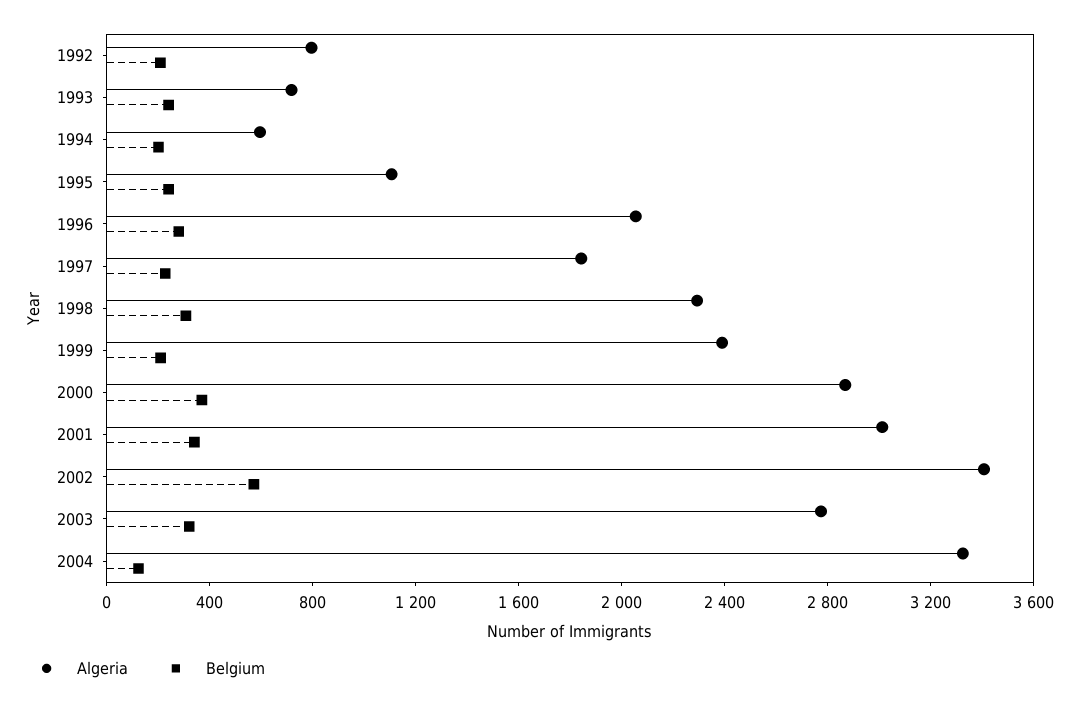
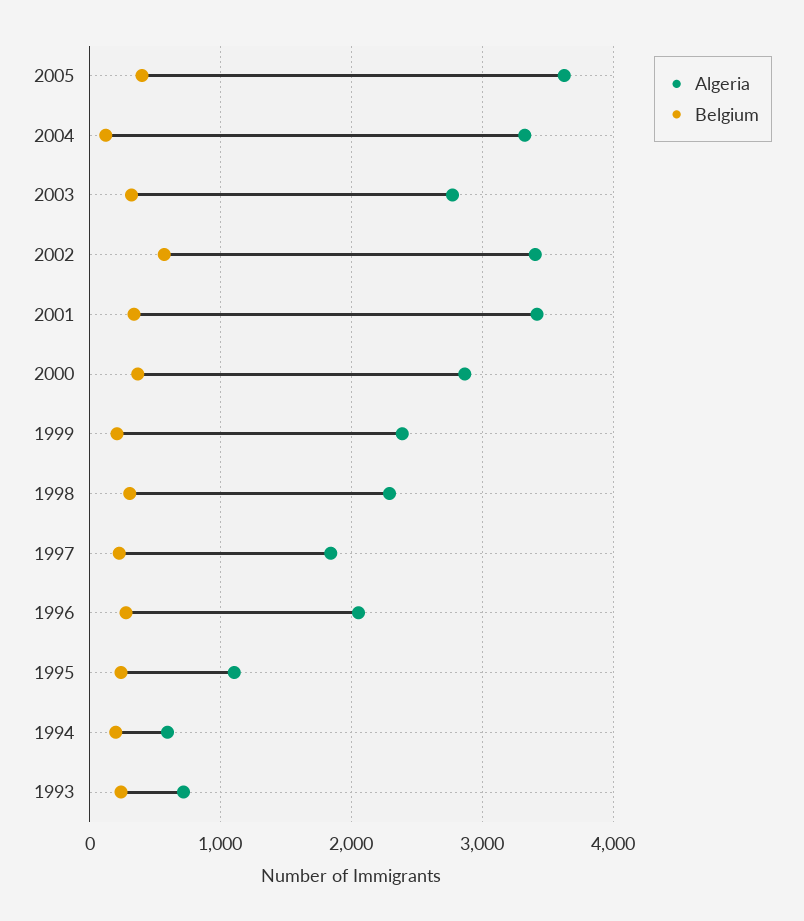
Algeria, 1992: 800 -> none
Belgium, 1992: 200 -> none
Algeria, 2001: 3000 -> 3400
Algeria, 2005: none -> 3600
Belgium, 2005: none -> 400

